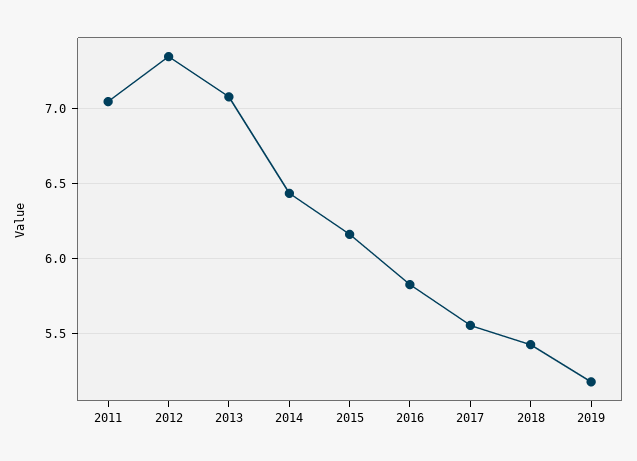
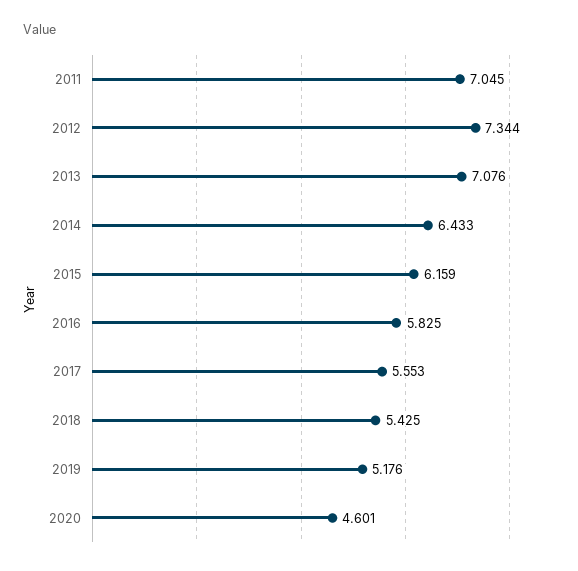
2020: none -> 4.601

